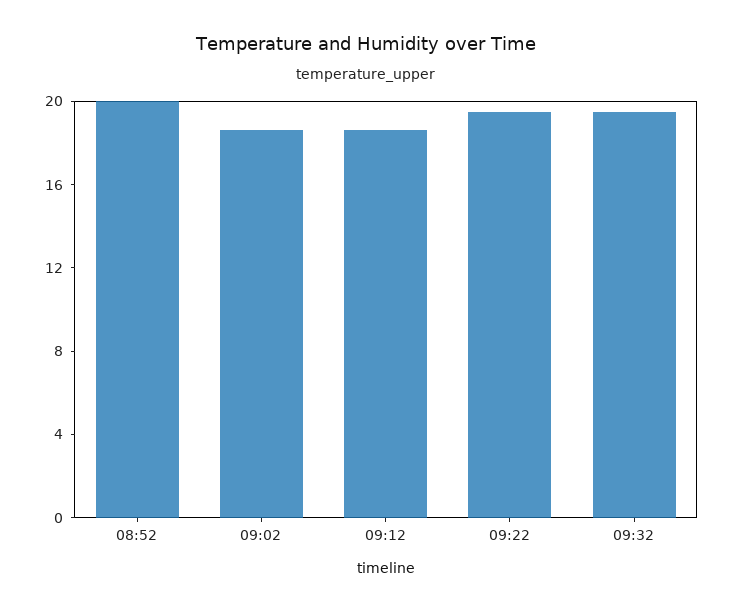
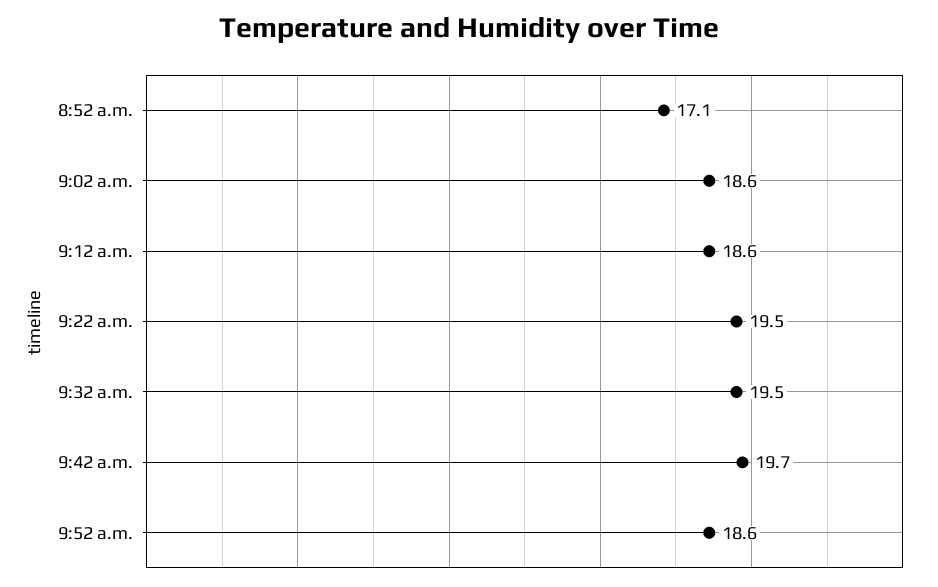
08:52: 20 -> 17.1
9:42 a.m.: none -> 19.7
9:52 a.m.: none -> 18.6

